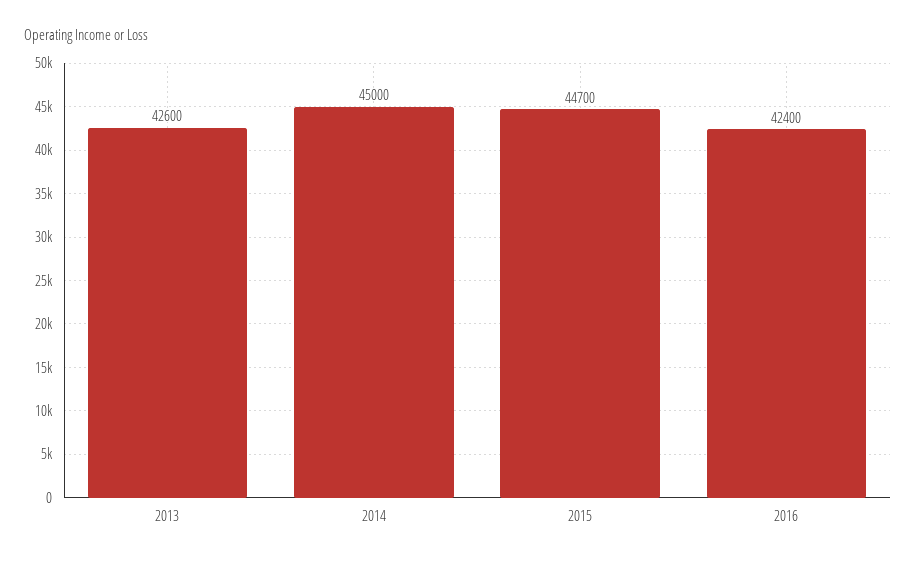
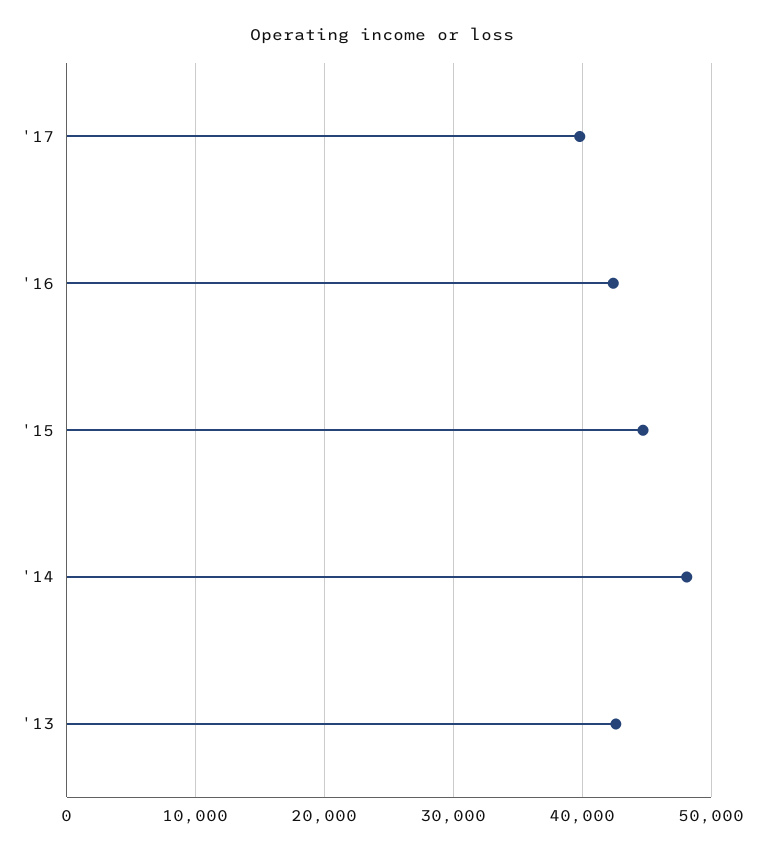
2014: 45000 -> 48000
'17: none -> 40000

